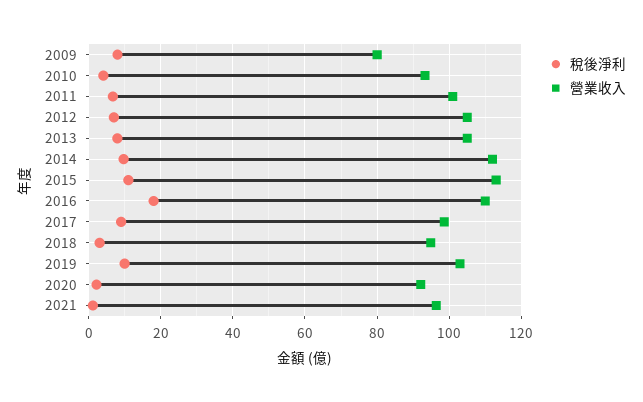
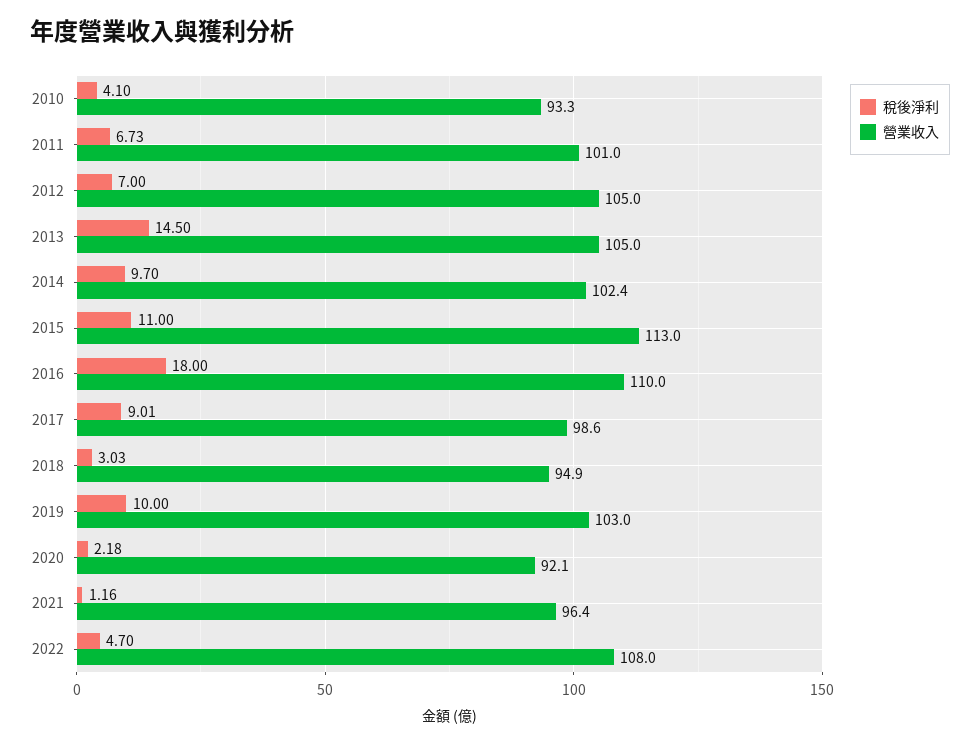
稅後淨利, 2009: 8 -> none
營業收入, 2009: 80 -> none
稅後淨利, 2013: 8 -> 14.5
營業收入, 2014: 112 -> 102.4
稅後淨利, 2022: none -> 4.7
營業收入, 2022: none -> 108

